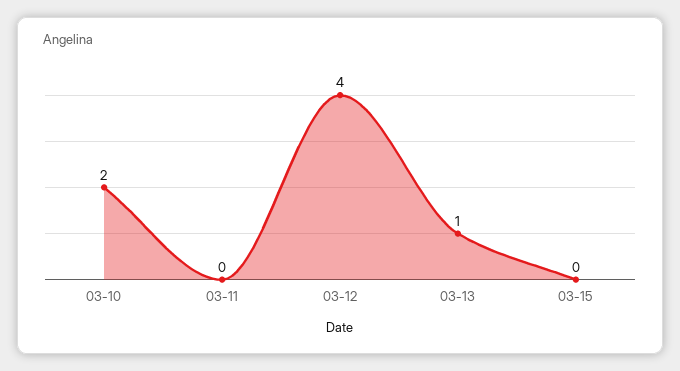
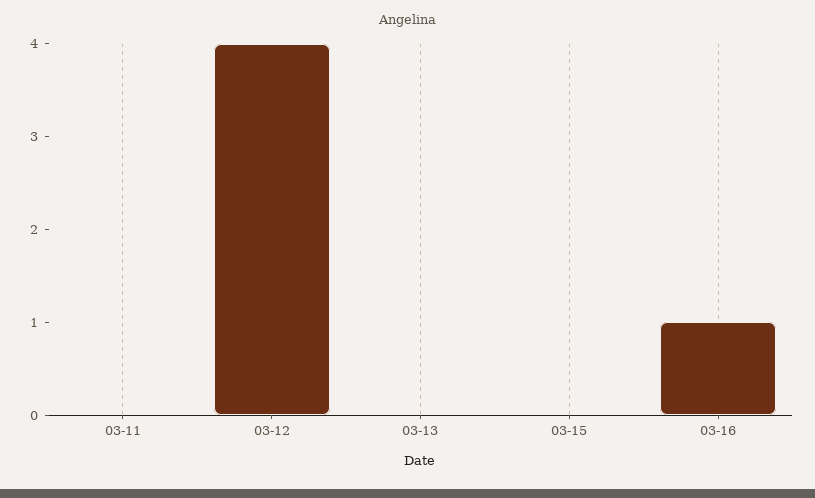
03-10: 2 -> none
03-13: 1 -> 0
03-16: none -> 1

